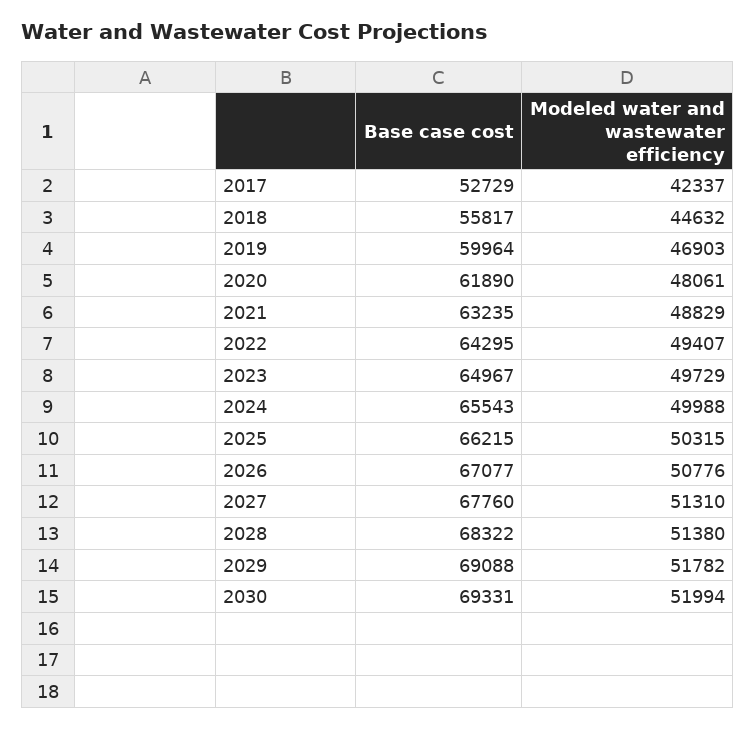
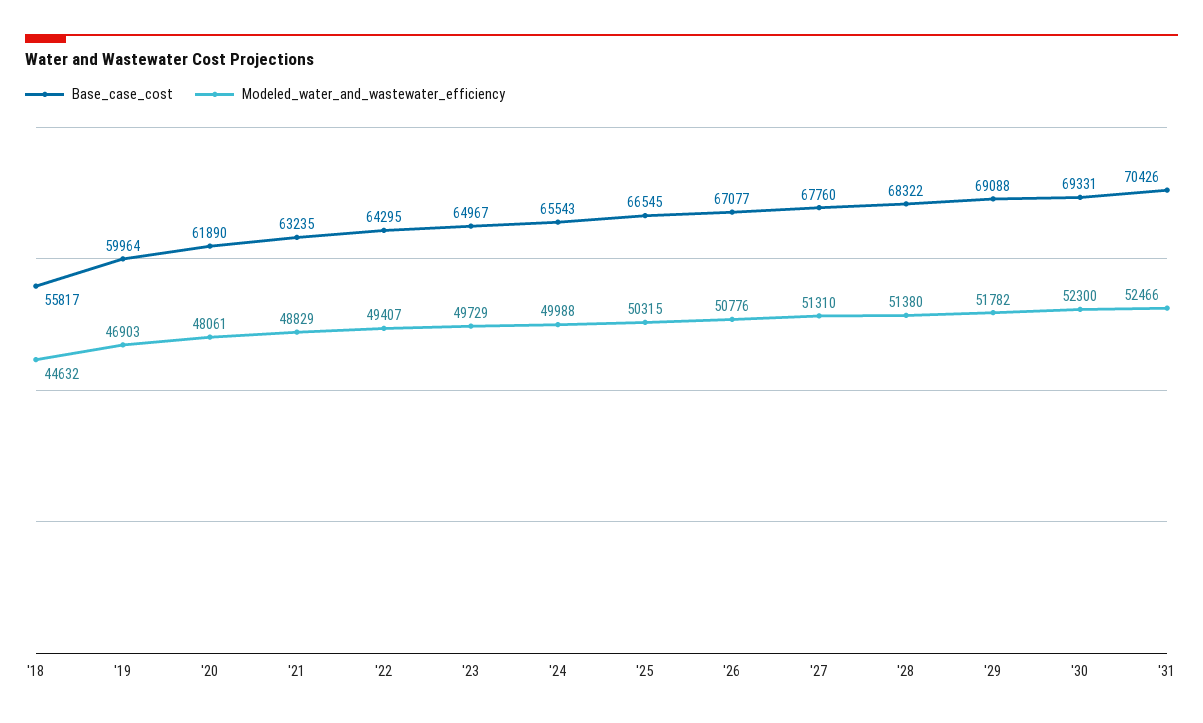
Base case cost, 2017: 52729 -> none
Modeled water and wastewater efficiency, 2017: 42337 -> none
Base case cost, 2025: 66215 -> 66545
Modeled water and wastewater efficiency, 2030: 51994 -> 52300
Base case cost, '31: none -> 70426
Modeled water and wastewater efficiency, '31: none -> 52466

